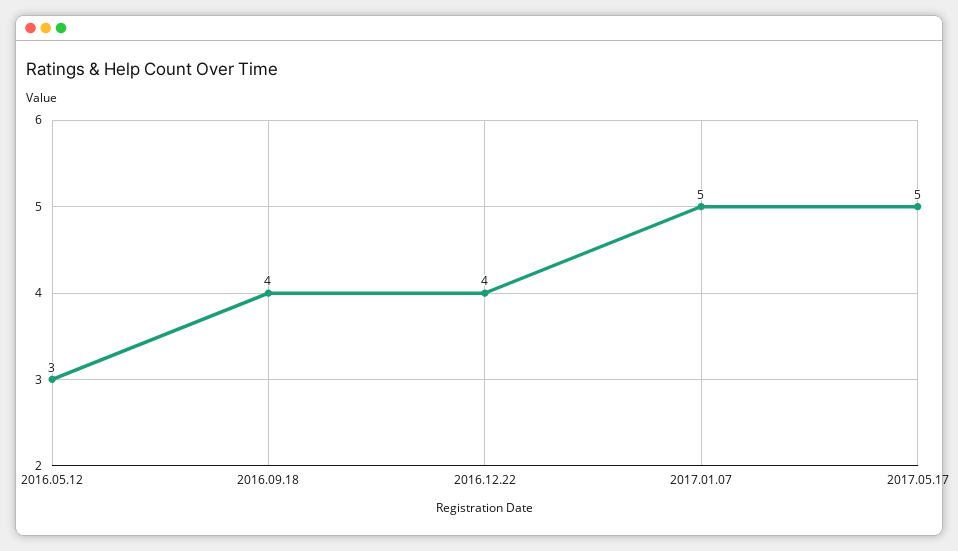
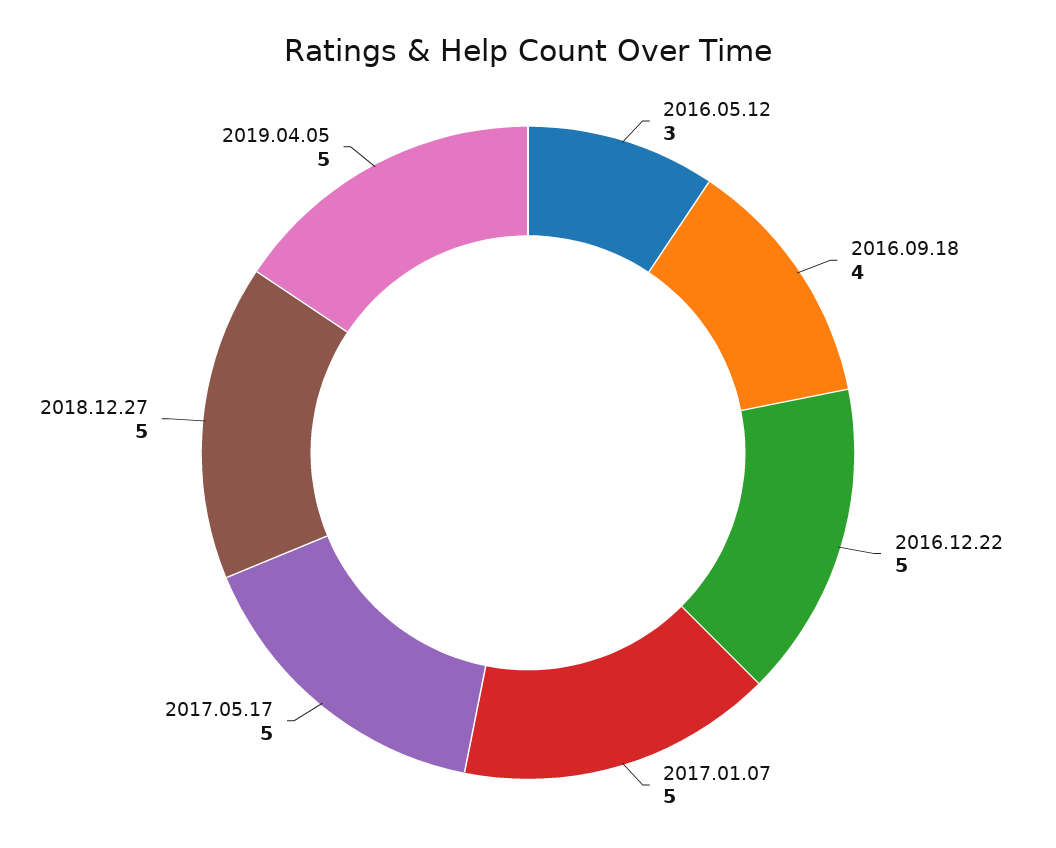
2016.12.22: 4 -> 5
2018.12.27: none -> 5
2019.04.05: none -> 5

